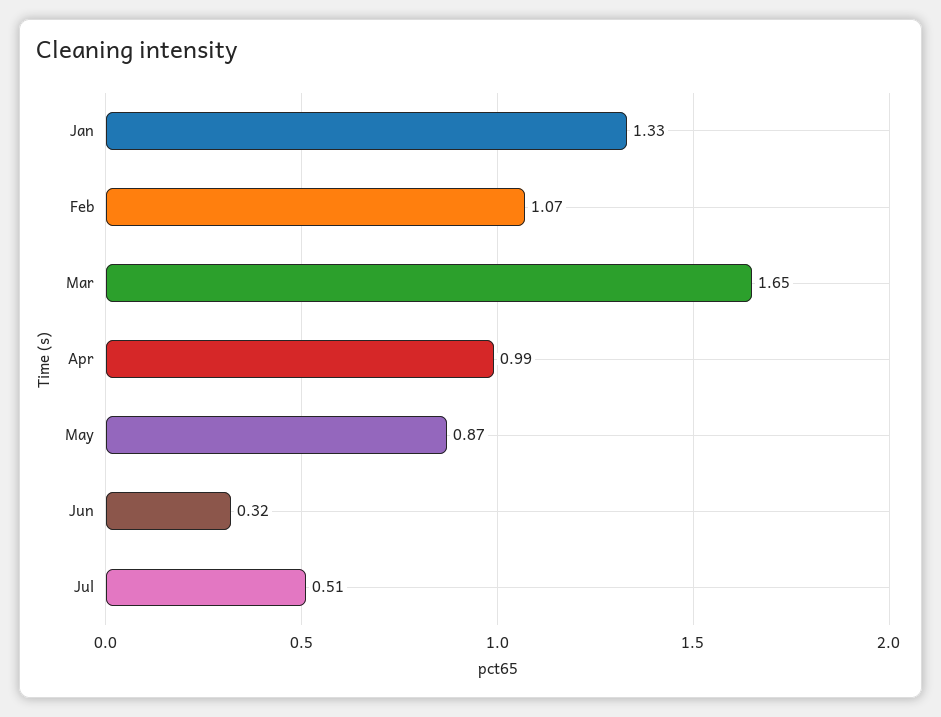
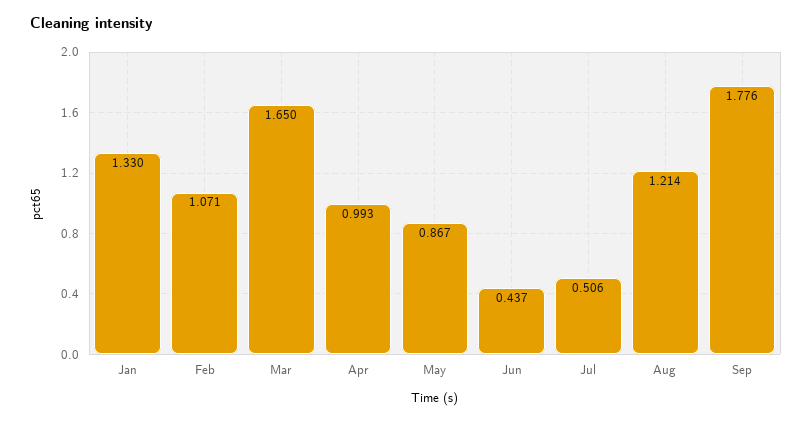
Jun: 0.32 -> 0.437
Aug: none -> 1.214
Sep: none -> 1.776

